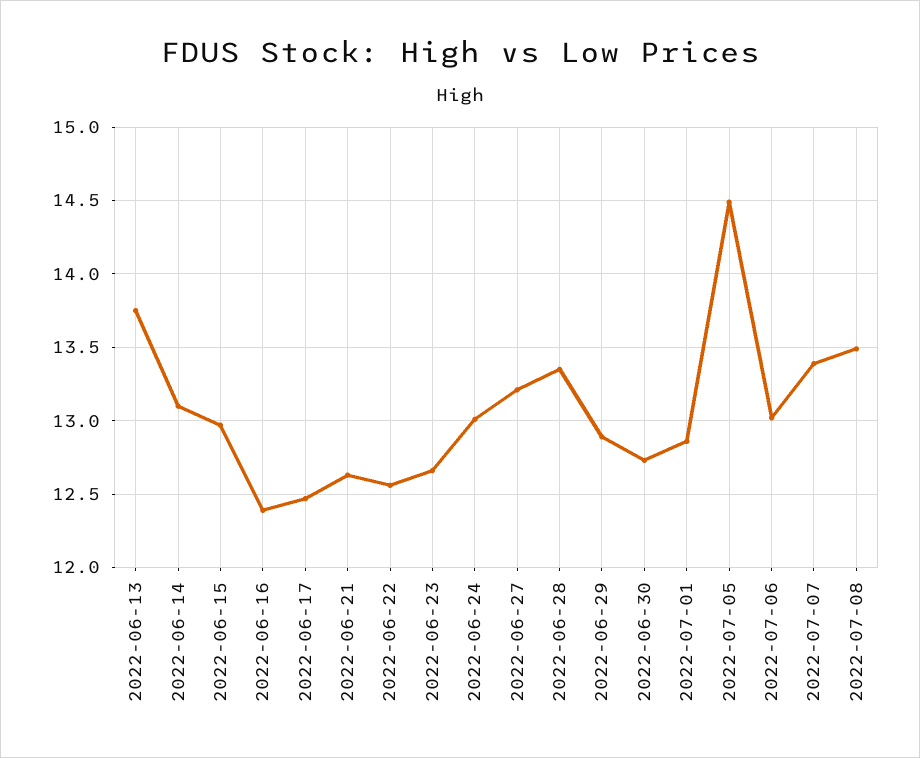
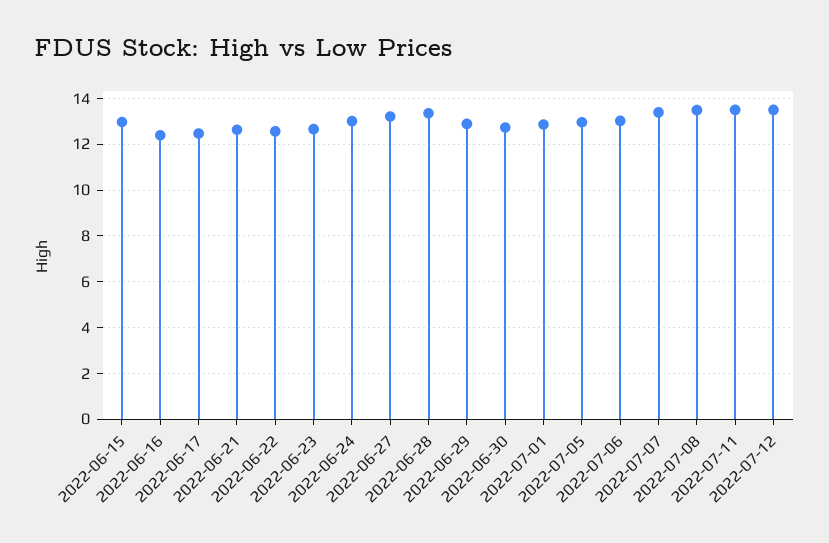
2022-06-13: 13.75 -> none
2022-06-14: 13.1 -> none
2022-07-05: 14.5 -> 13
2022-07-11: none -> 13.5
2022-07-12: none -> 13.5

